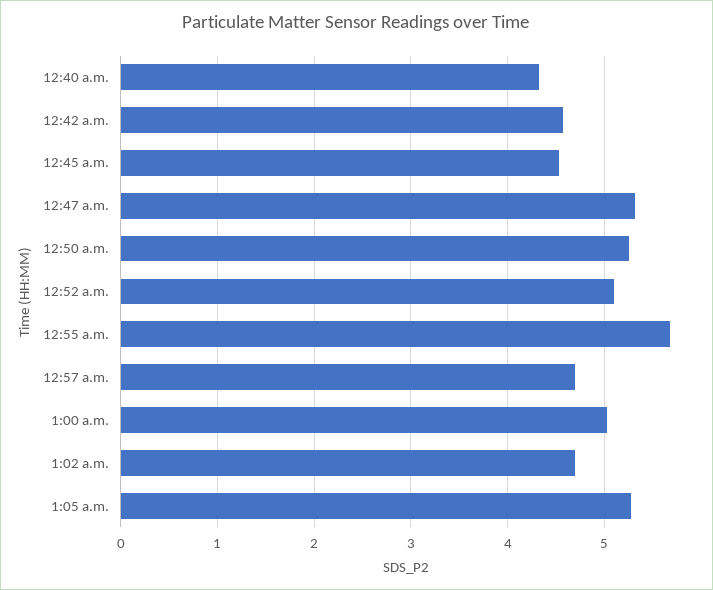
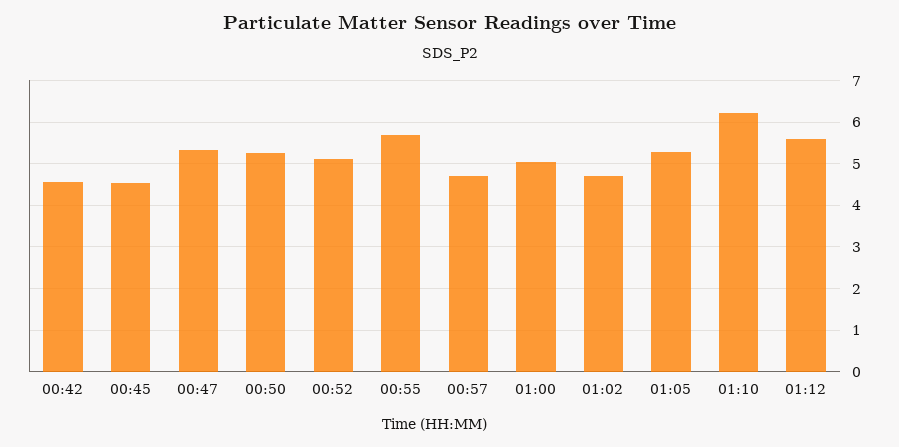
12:40 a.m.: 4.3 -> none
01:10: none -> 6.2
01:12: none -> 5.6

